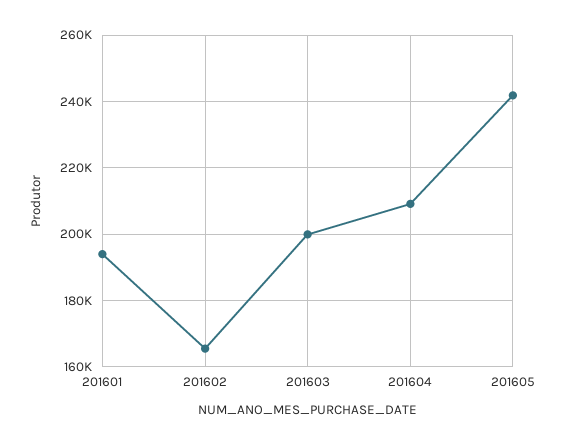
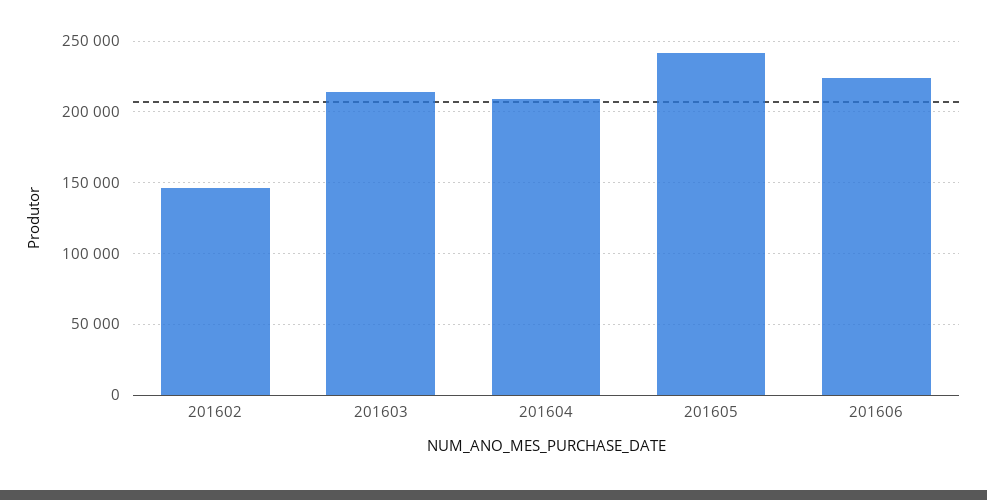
201601: 194000 -> none
201602: 166000 -> 145000
201603: 200000 -> 215000
201606: none -> 225000

